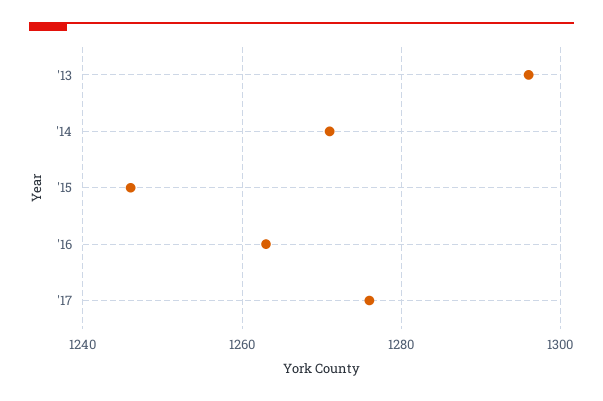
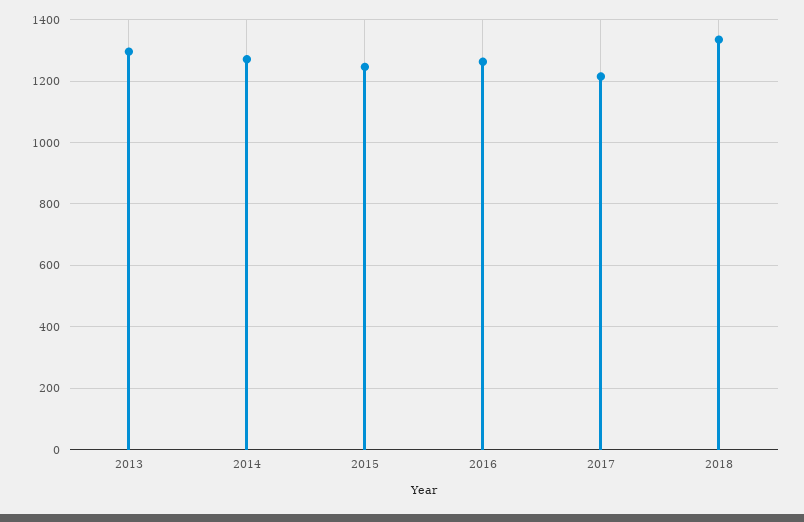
'17: 1275 -> 1220
2018: none -> 1340

